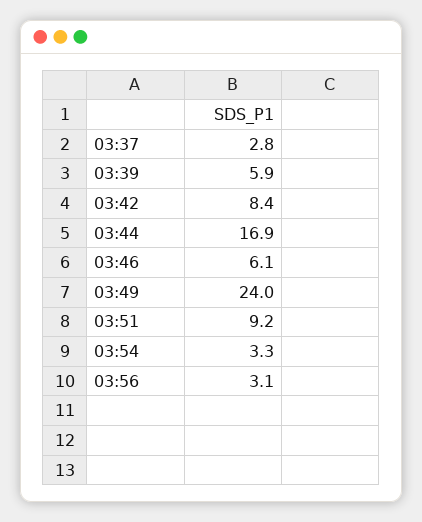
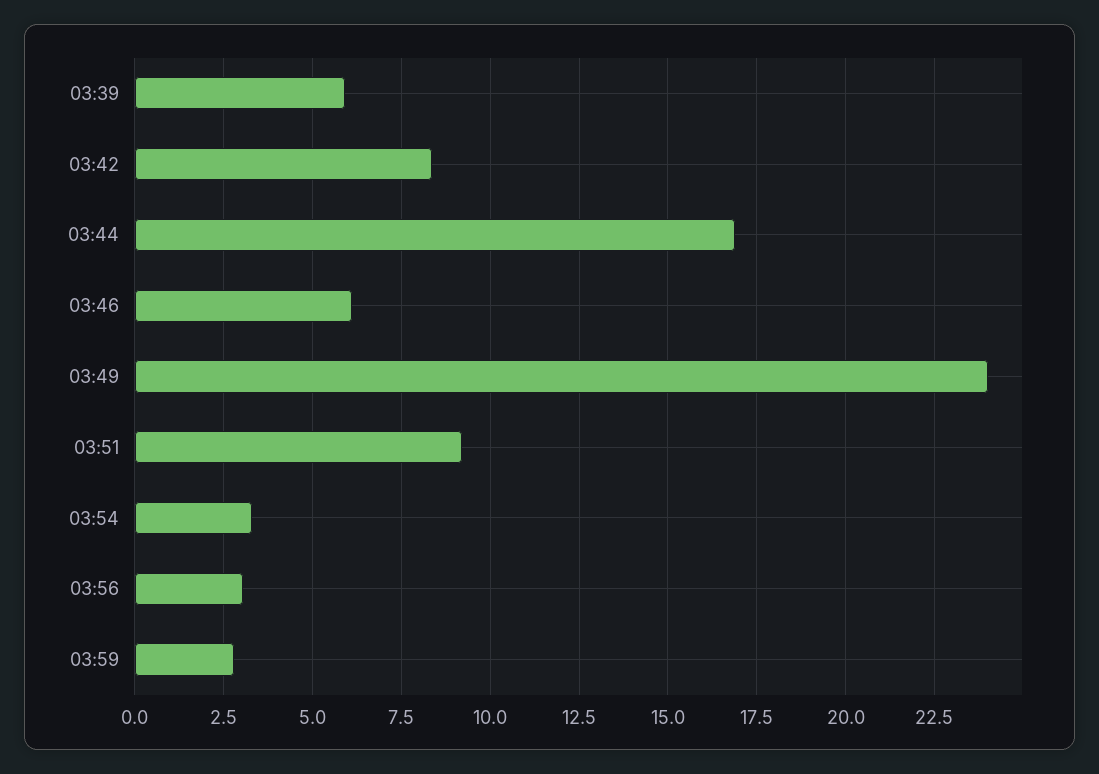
03:37: 2.8 -> none
03:59: none -> 2.75

